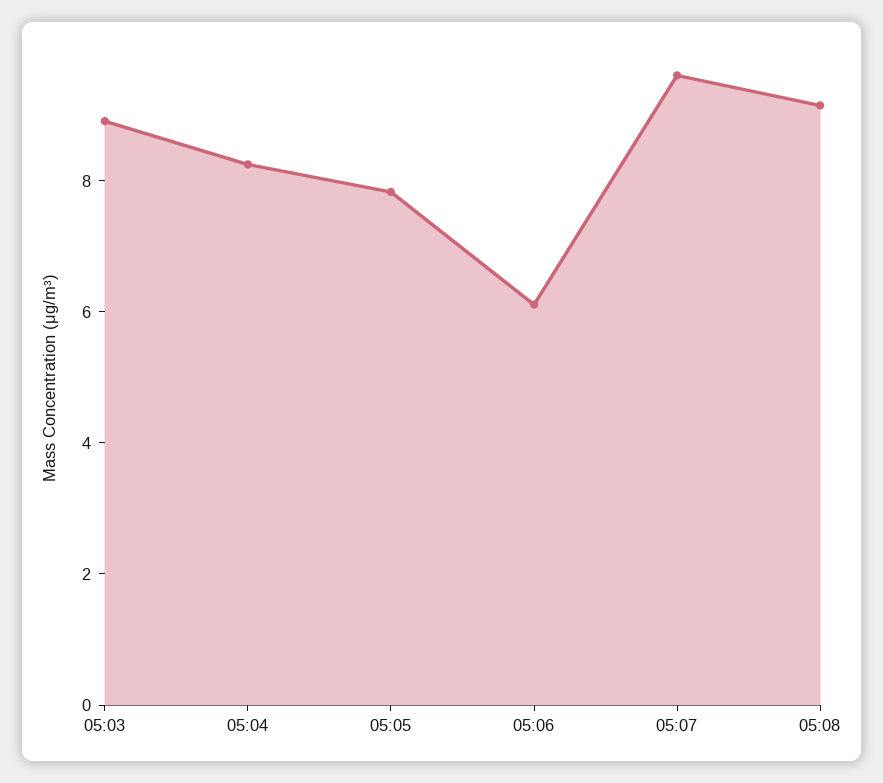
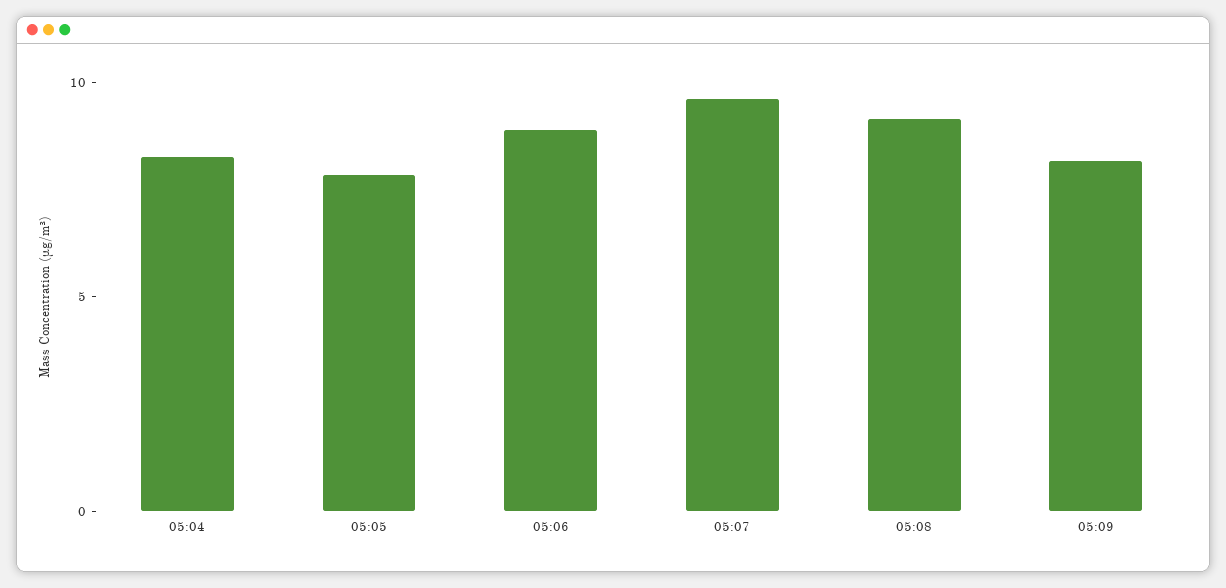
05:03: 9 -> none
05:06: 6 -> 9
05:09: none -> 8

